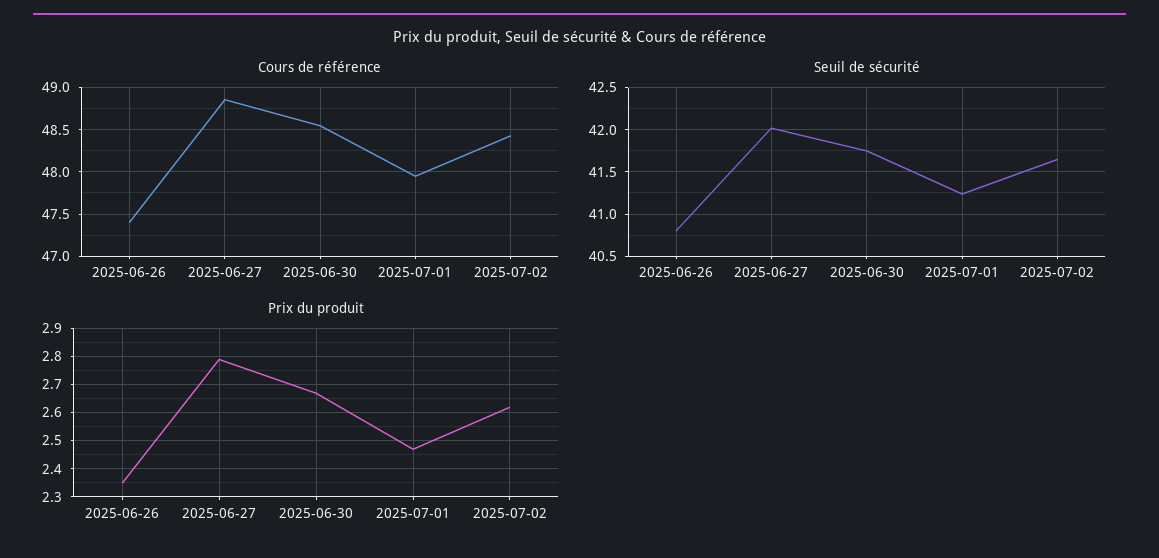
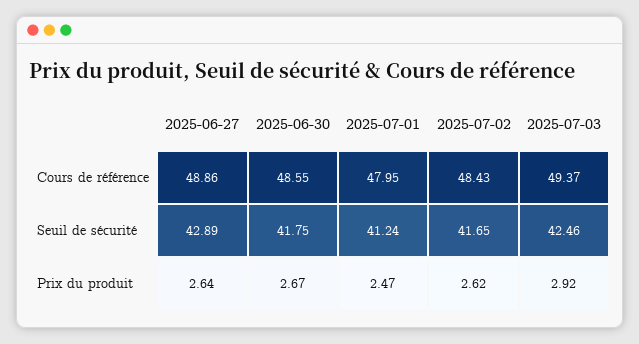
Cours de référence, 2025-06-26: 47.4 -> none
Seuil de sécurité, 2025-06-26: 40.8 -> none
Seuil de sécurité, 2025-06-27: 42 -> 42.89
Prix du produit, 2025-06-26: 2.35 -> none
Prix du produit, 2025-06-27: 2.8 -> 2.64
Cours de référence, 2025-07-03: none -> 49.37
Seuil de sécurité, 2025-07-03: none -> 42.46
Prix du produit, 2025-07-03: none -> 2.92

